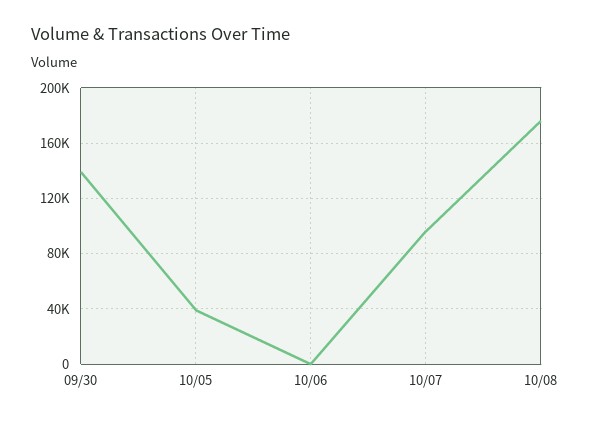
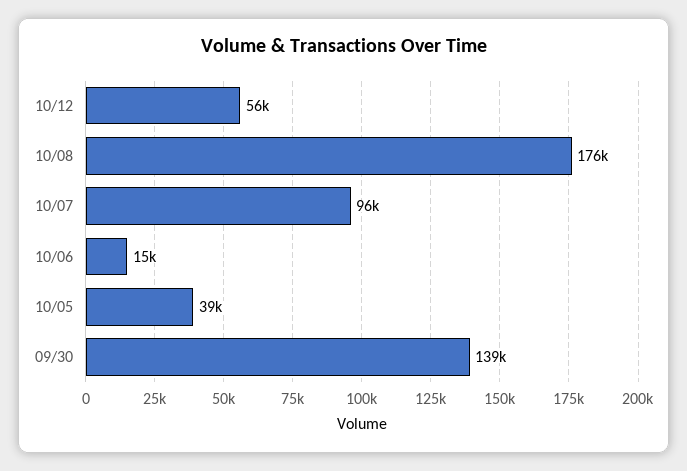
10/06: 0 -> 15000
10/12: none -> 56000

